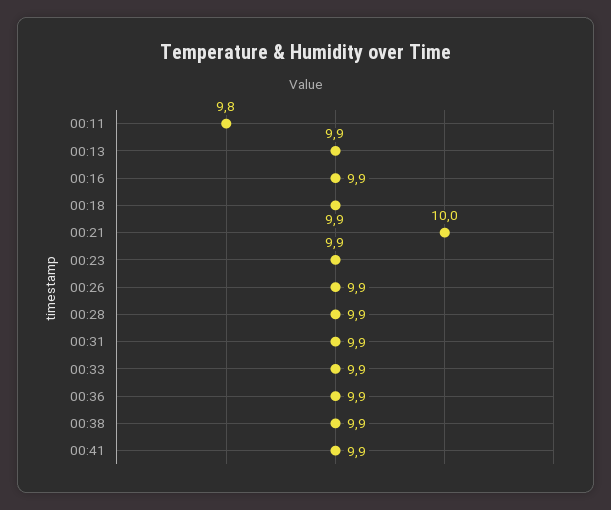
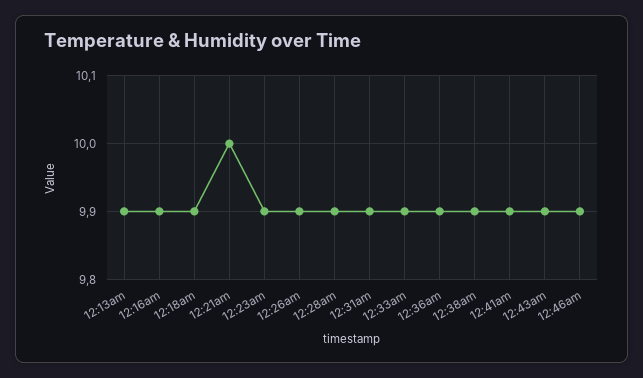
00:11: 9.8 -> none
12:43am: none -> 9.9
12:46am: none -> 9.9

